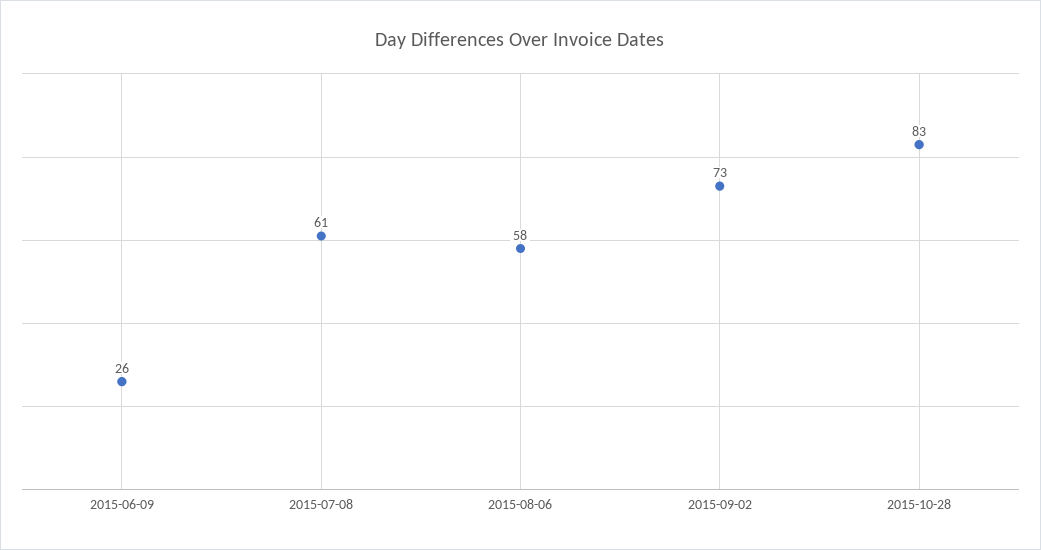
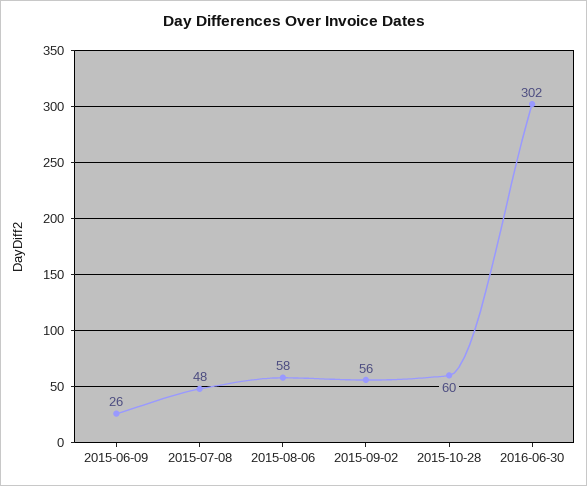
2015-07-08: 61 -> 48
2015-09-02: 73 -> 56
2015-10-28: 83 -> 60
2016-06-30: none -> 302

